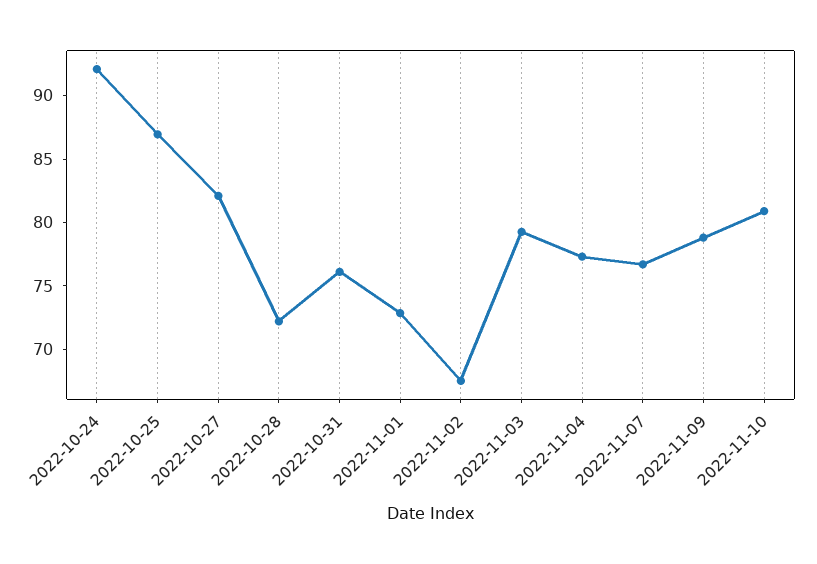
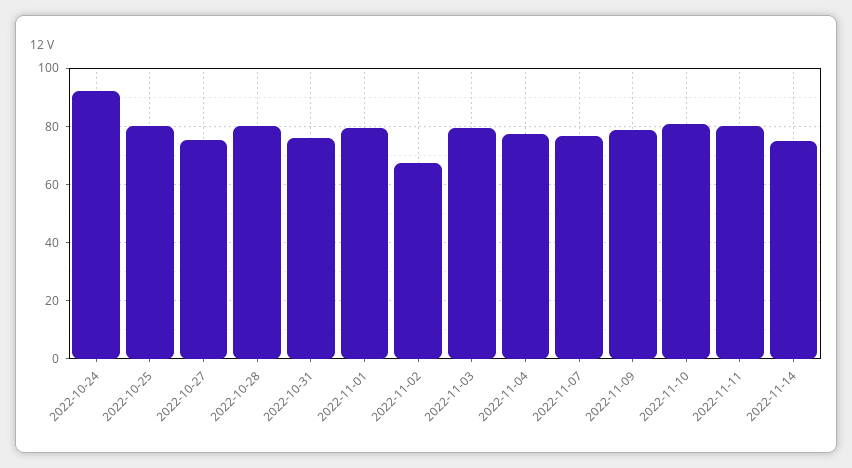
2022-10-25: 87 -> 80
2022-10-27: 82 -> 75
2022-10-28: 72 -> 80
2022-11-01: 73 -> 80
2022-11-11: none -> 80
2022-11-14: none -> 75

